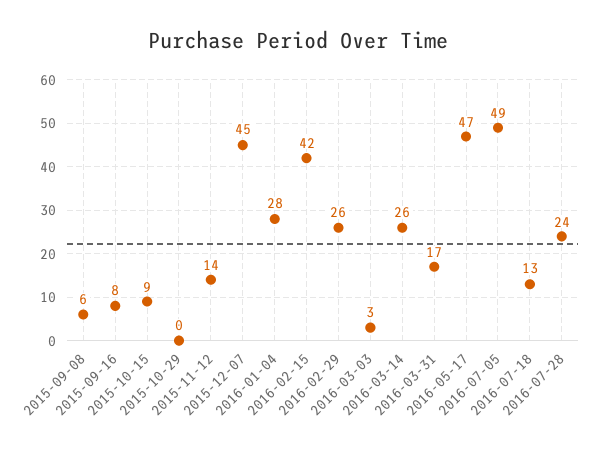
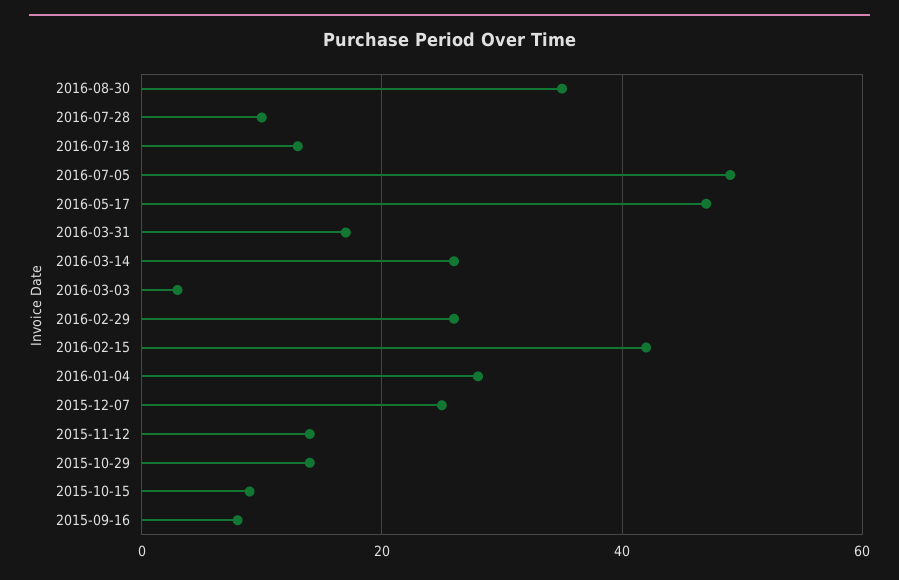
2015-09-08: 6 -> none
2015-10-29: 0 -> 15
2015-12-07: 45 -> 25
2016-07-28: 24 -> 10
2016-08-30: none -> 35

